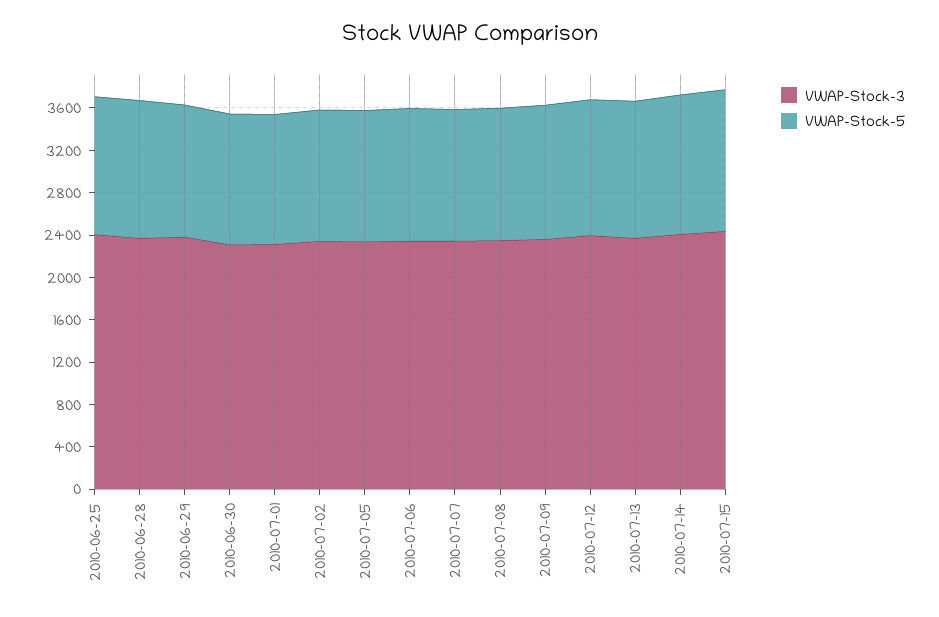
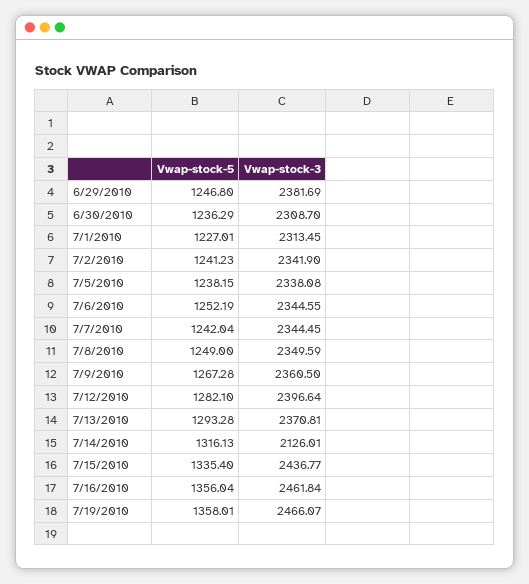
VWAP-Stock-3, 2010-06-25: 2400 -> none
VWAP-Stock-5, 2010-06-25: 1300 -> none
VWAP-Stock-3, 2010-06-28: 2400 -> none
VWAP-Stock-5, 2010-06-28: 1300 -> none
VWAP-Stock-3, 2010-07-14: 2400 -> 2126.01
VWAP-Stock-5, 7/16/2010: none -> 1356.04
VWAP-Stock-3, 7/16/2010: none -> 2461.84
VWAP-Stock-5, 7/19/2010: none -> 1358.01
VWAP-Stock-3, 7/19/2010: none -> 2466.07

